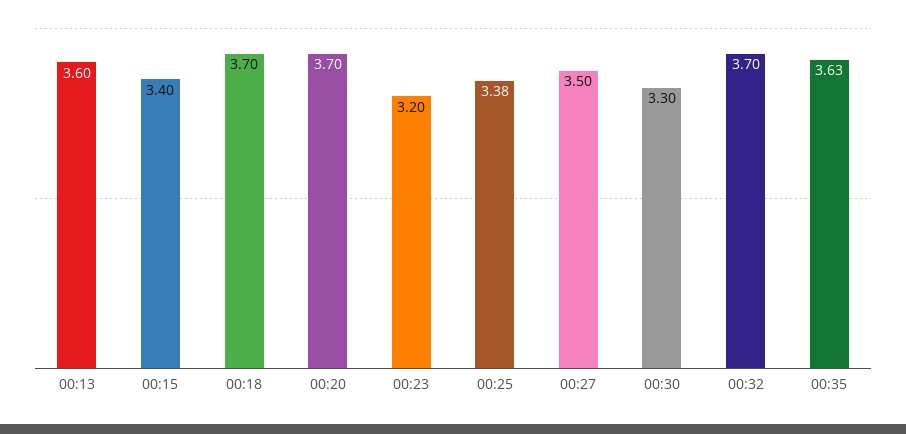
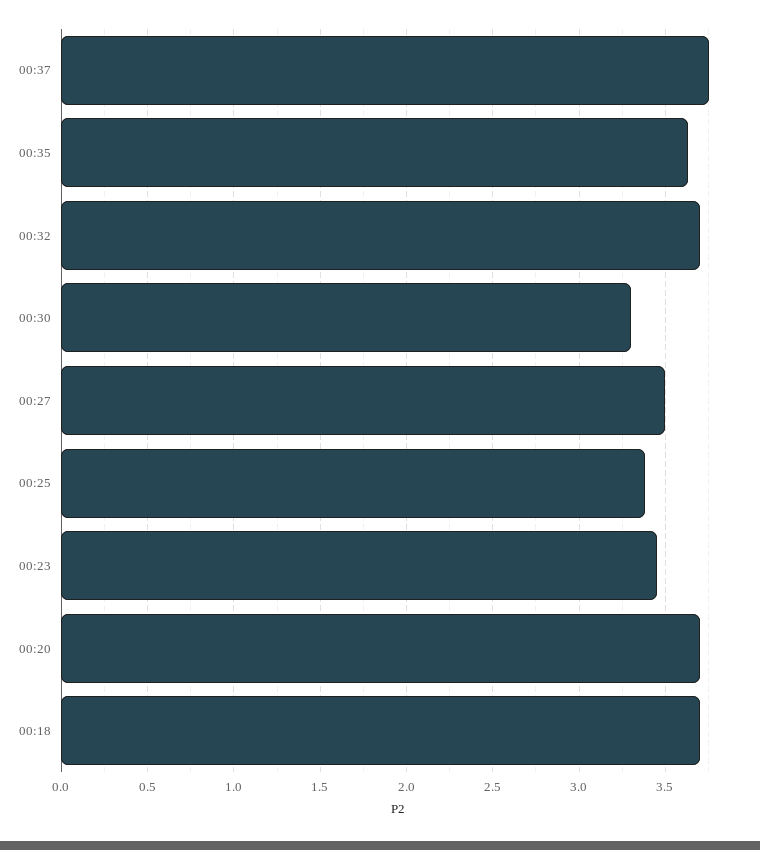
00:13: 3.6 -> none
00:15: 3.4 -> none
00:23: 3.2 -> 3.45
00:37: none -> 3.75

